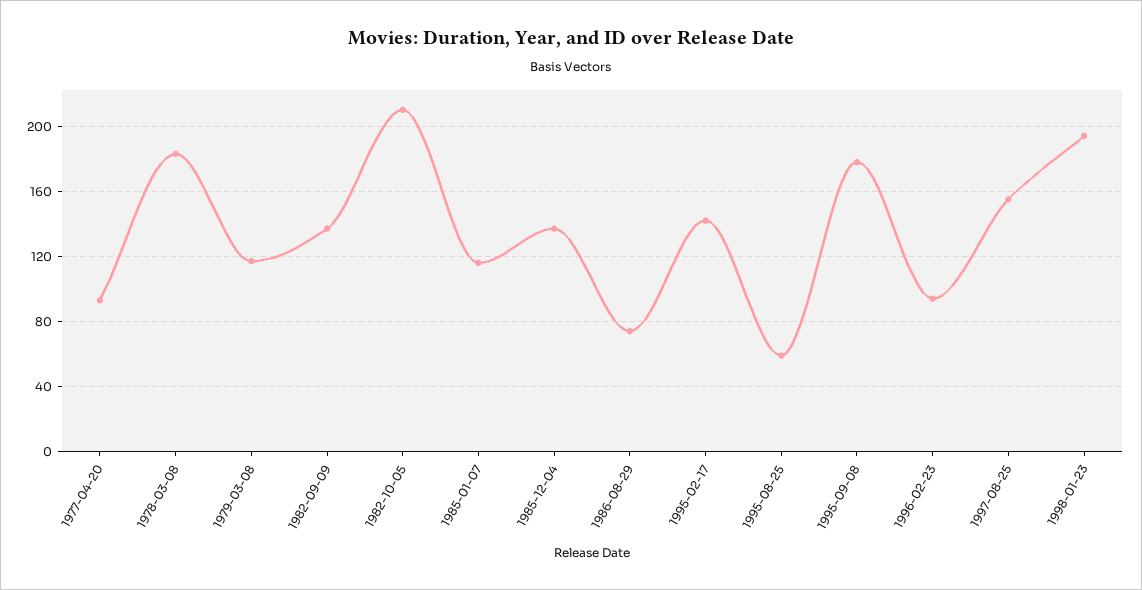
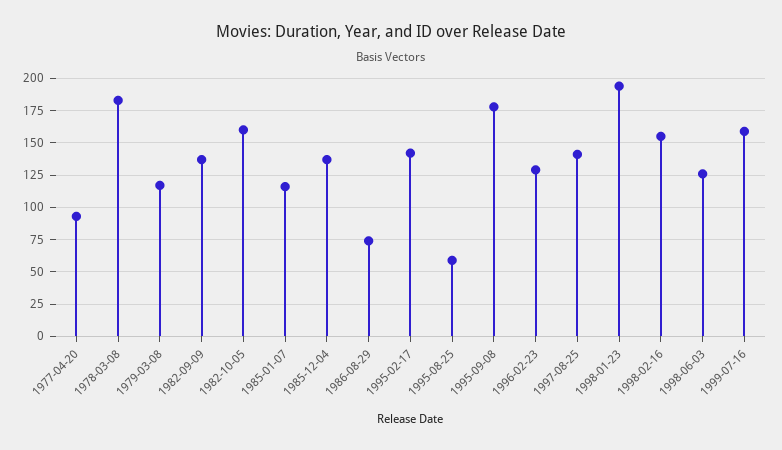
1982-10-05: 210 -> 160
1996-02-23: 95 -> 130
1997-08-25: 155 -> 140
1998-02-16: none -> 155
1998-06-03: none -> 125
1999-07-16: none -> 160

